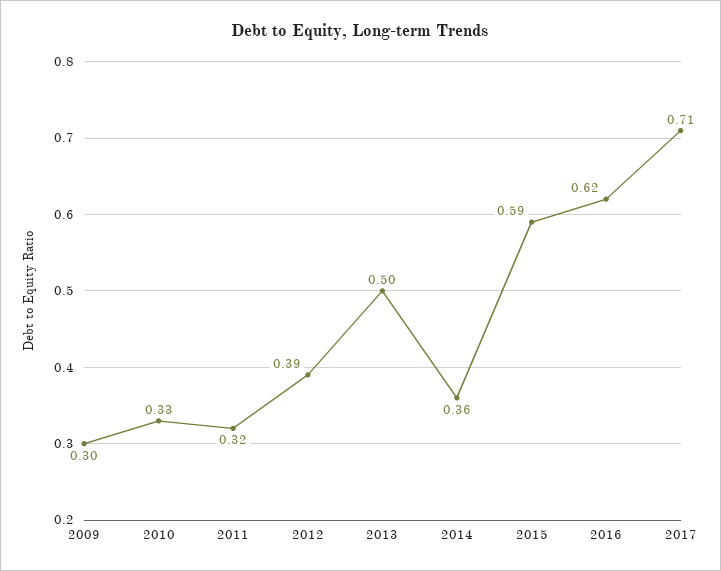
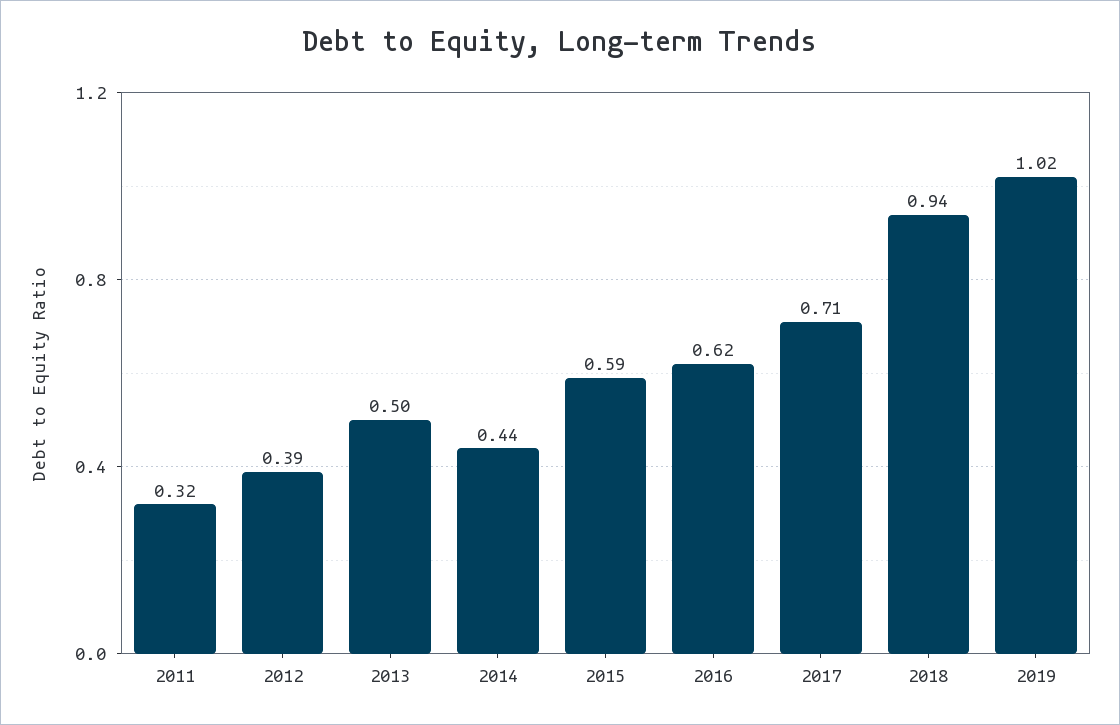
2009: 0.3 -> none
2010: 0.33 -> none
2014: 0.36 -> 0.44
2018: none -> 0.94
2019: none -> 1.02

